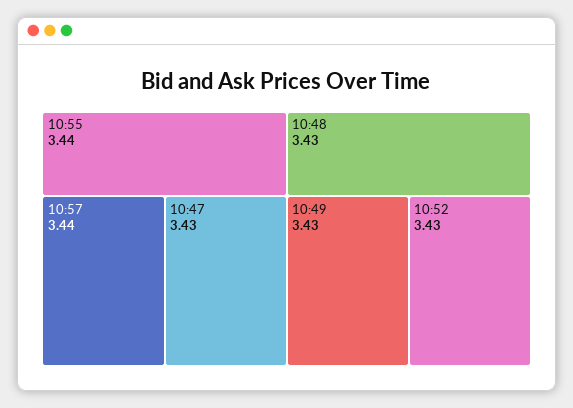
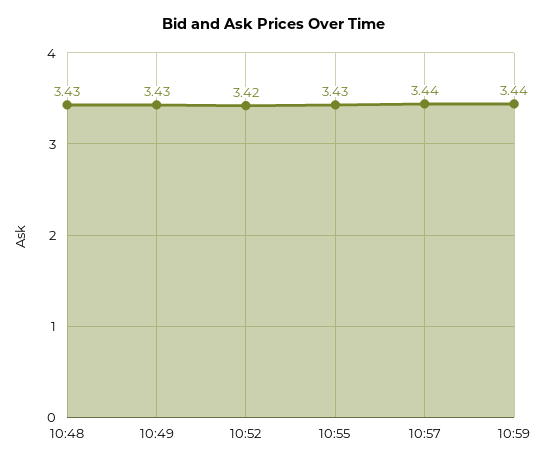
10:55: 3.44 -> 3.43
10:47: 3.43 -> none
10:52: 3.43 -> 3.42
10:59: none -> 3.44

